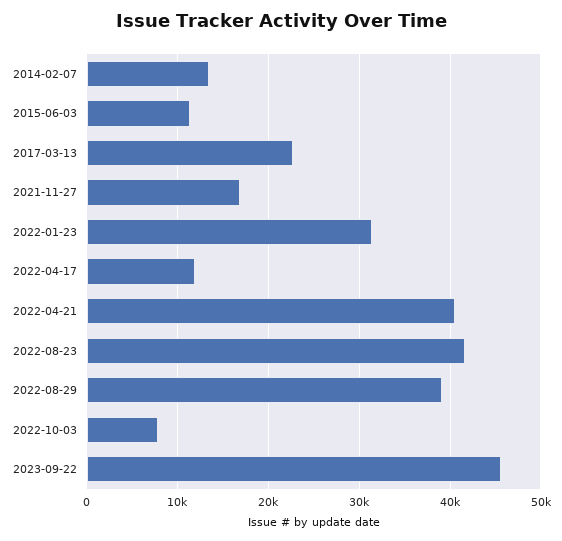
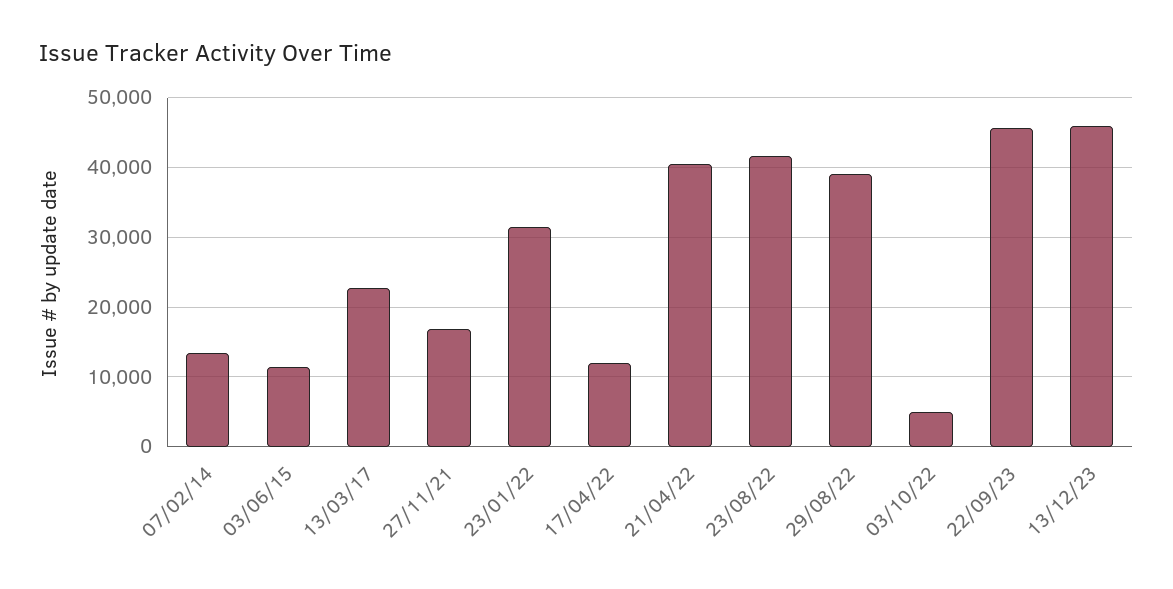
2022-10-03: 8000 -> 5000
13/12/23: none -> 46000

